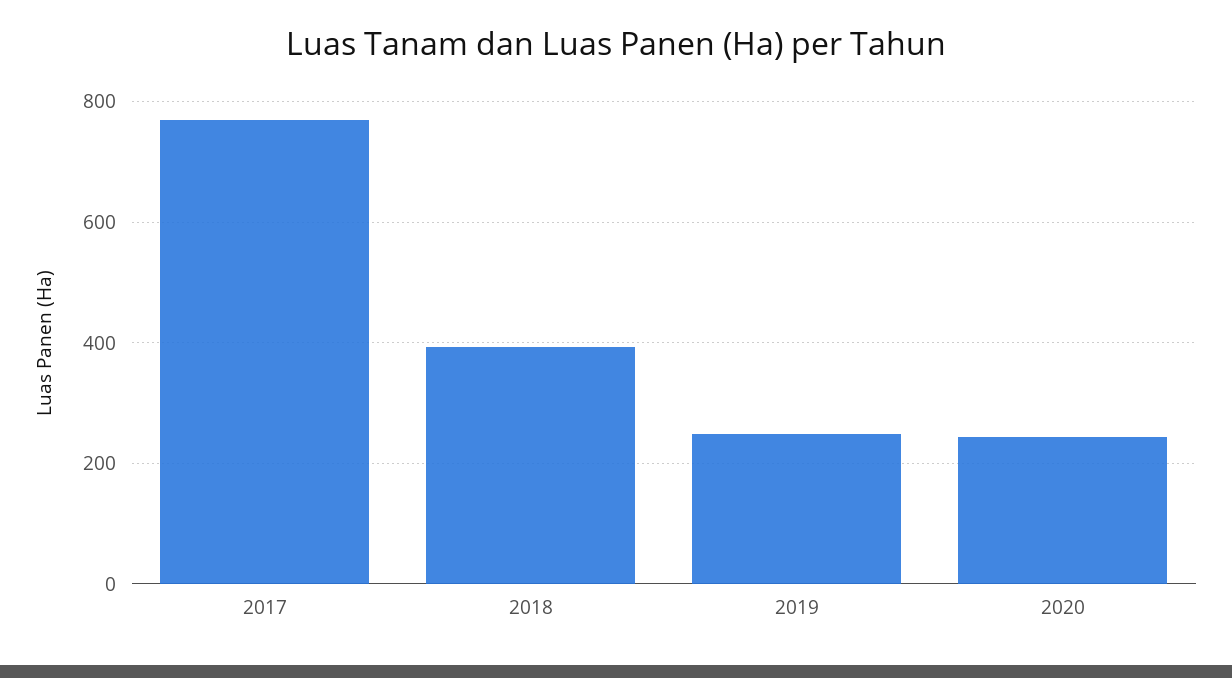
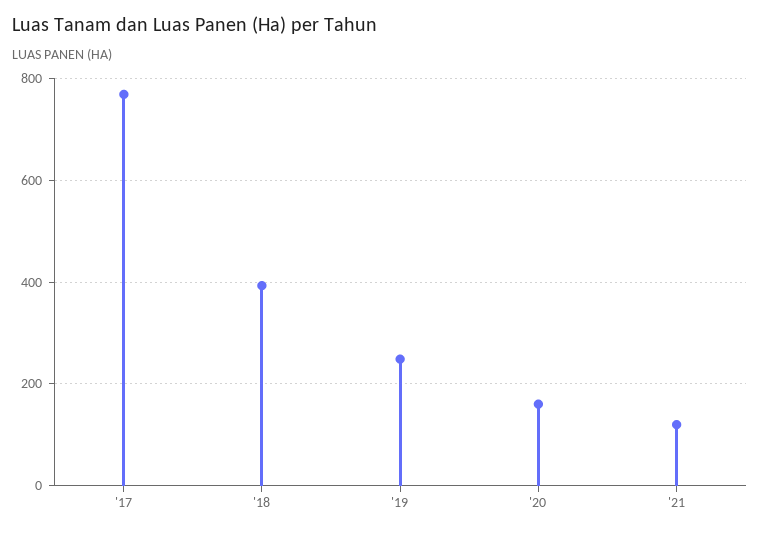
2020: 240 -> 160
'21: none -> 120

